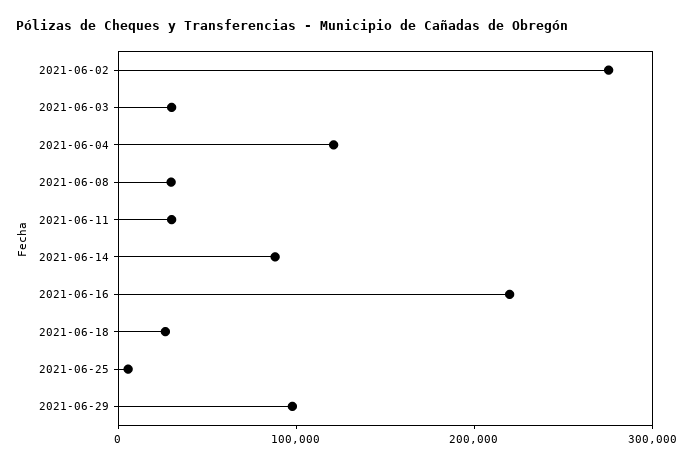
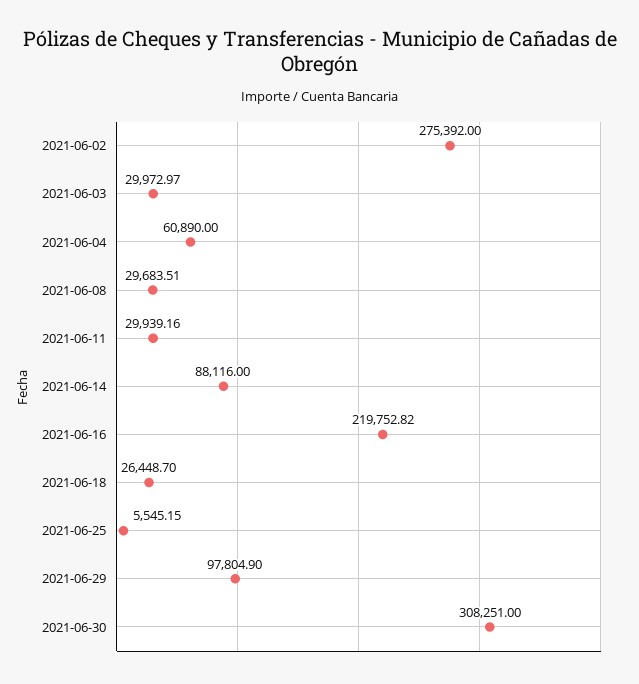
2021-06-04: 120000 -> 60890
2021-06-30: none -> 308251

